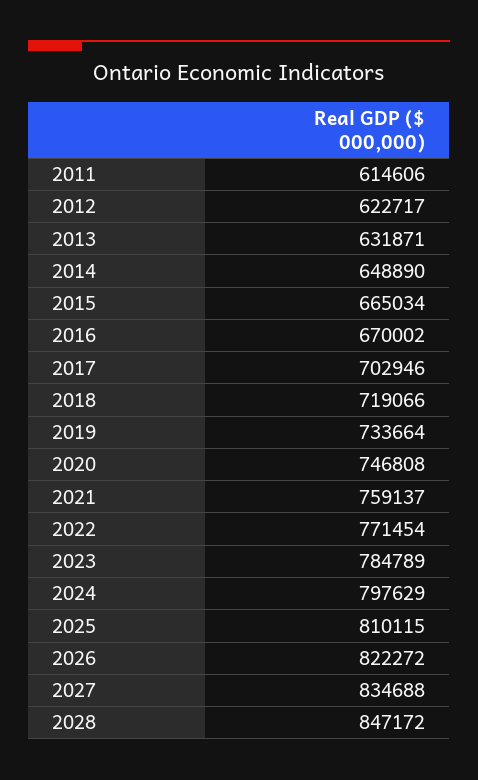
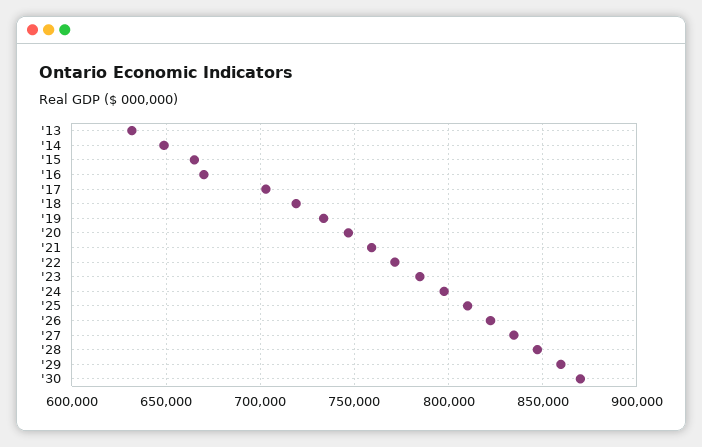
2011: 614606 -> none
2012: 622717 -> none
'29: none -> 860000
'30: none -> 870000

